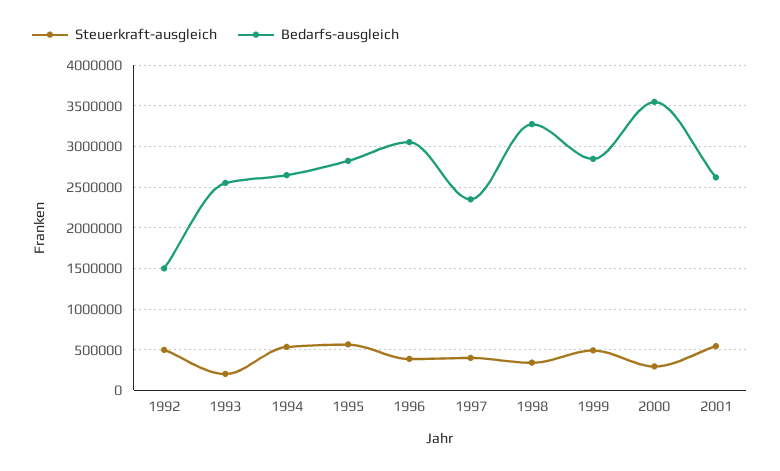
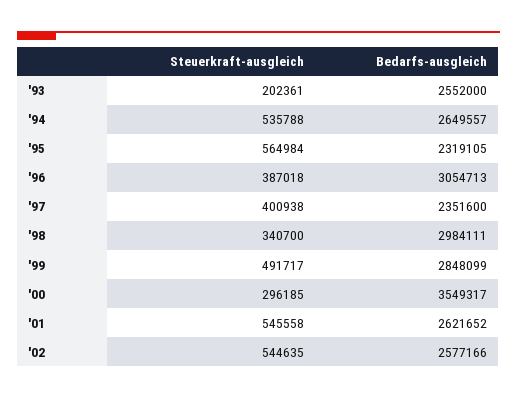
Steuerkraft-ausgleich, 1992: 500000 -> none
Bedarfs-ausgleich, 1992: 1500000 -> none
Bedarfs-ausgleich, 1995: 2800000 -> 2319105
Bedarfs-ausgleich, 1998: 3300000 -> 2984111
Steuerkraft-ausgleich, '02: none -> 544635
Bedarfs-ausgleich, '02: none -> 2577166

